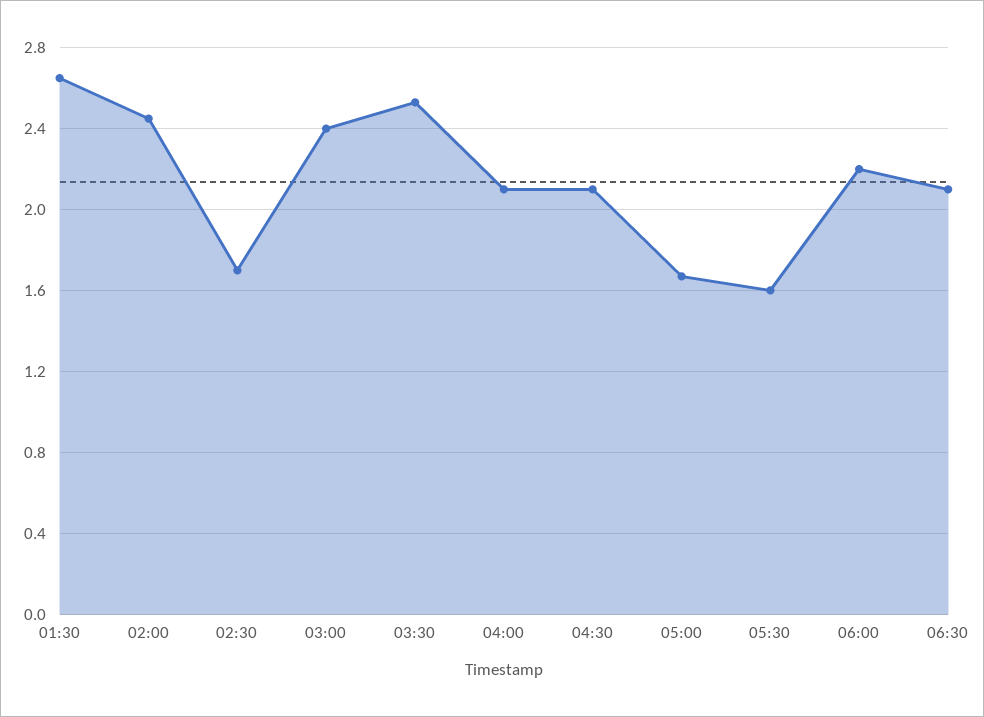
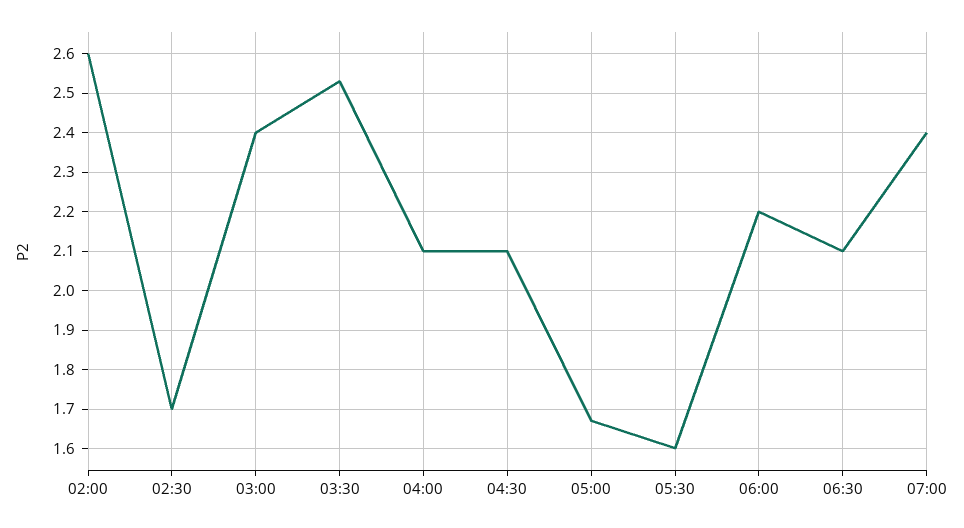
01:30: 2.65 -> none
02:00: 2.45 -> 2.6
07:00: none -> 2.4

